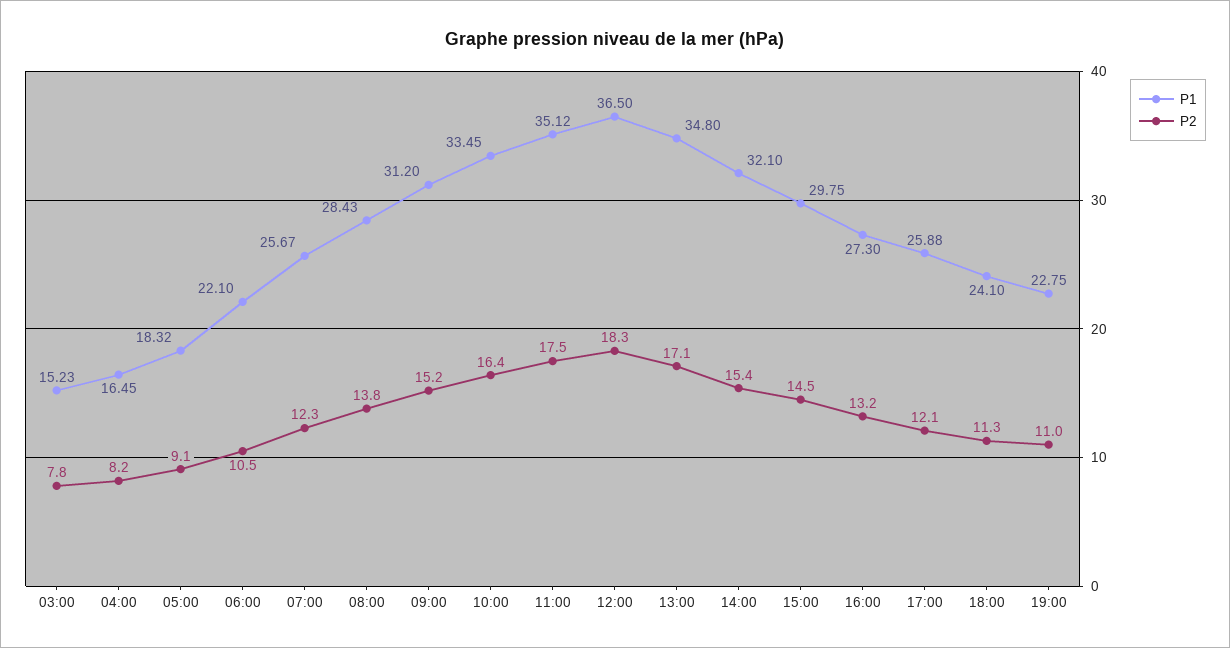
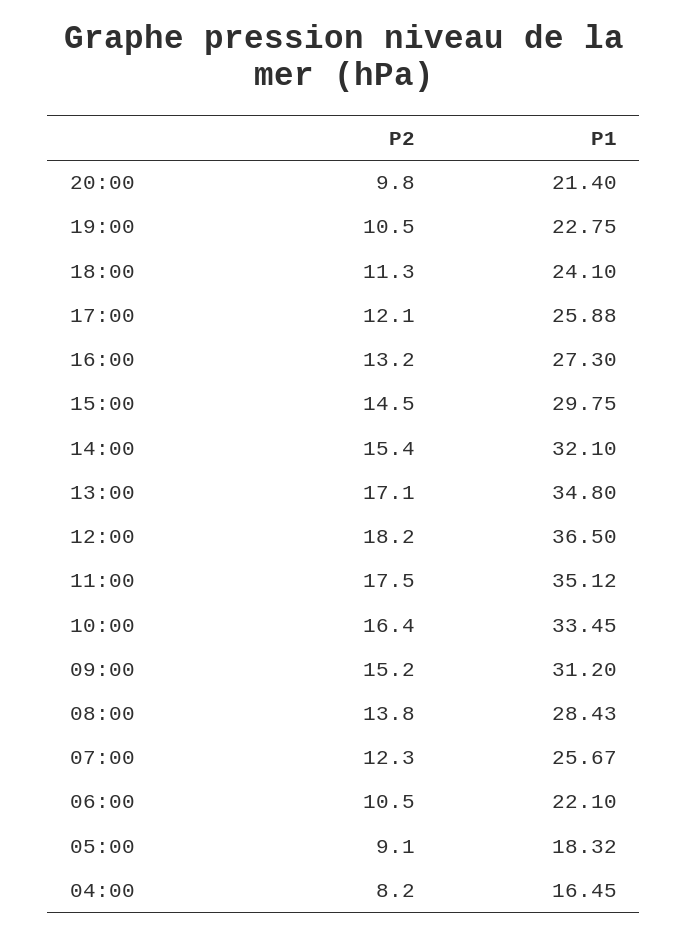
P1, 03:00: 15.23 -> none
P2, 03:00: 7.8 -> none
P2, 12:00: 18.3 -> 18.2
P2, 19:00: 11 -> 10.5
P2, 20:00: none -> 9.8
P1, 20:00: none -> 21.4

